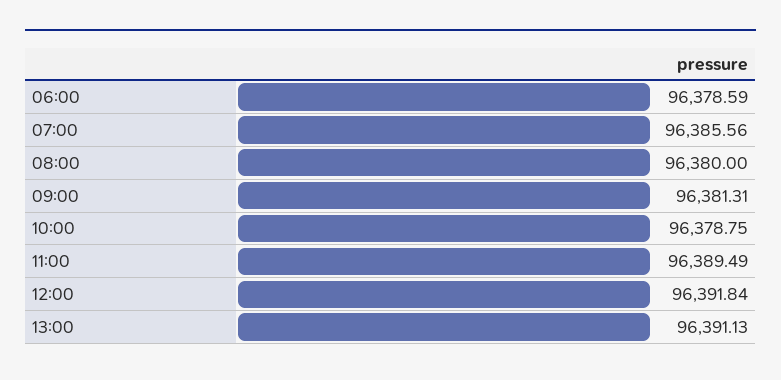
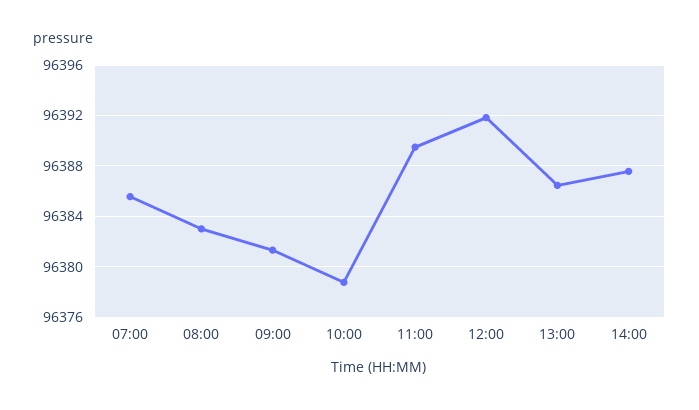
06:00: 96378.59 -> none
08:00: 96380 -> 96383
13:00: 96391.13 -> 96386.5
14:00: none -> 96387.5

